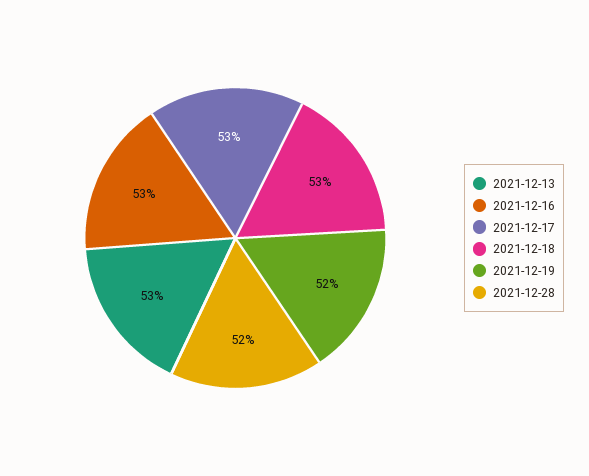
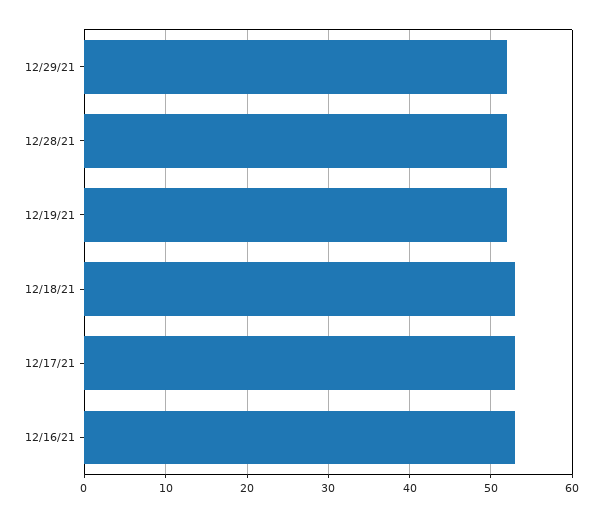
2021-12-13: 53 -> none
12/29/21: none -> 52

